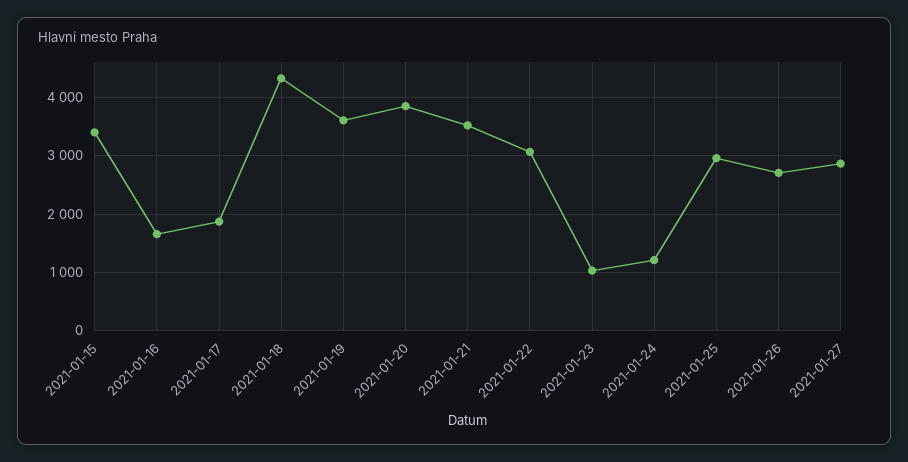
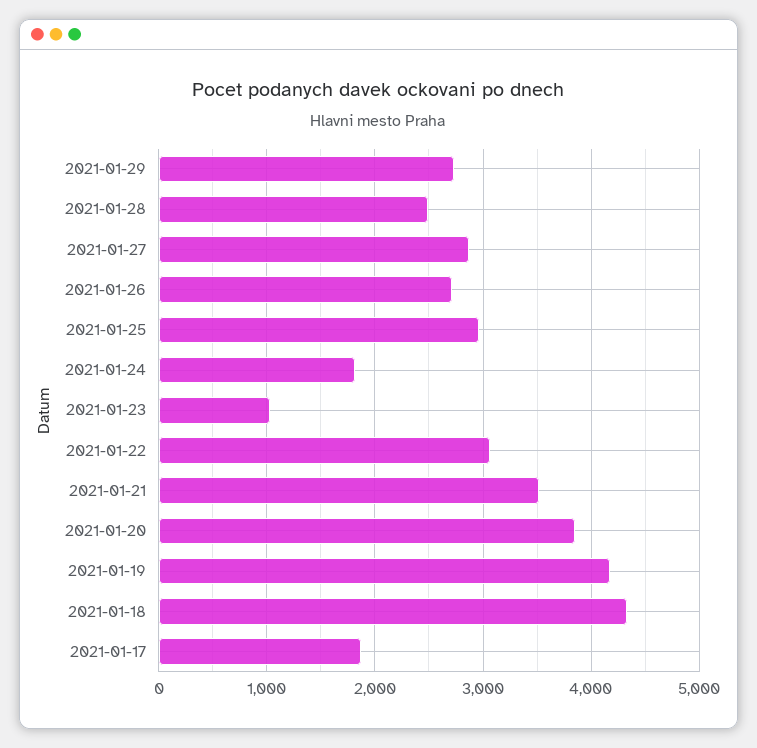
2021-01-15: 3400 -> none
2021-01-16: 1600 -> none
2021-01-19: 3600 -> 4200
2021-01-24: 1200 -> 1800
2021-01-29: none -> 2700
2021-01-28: none -> 2500

